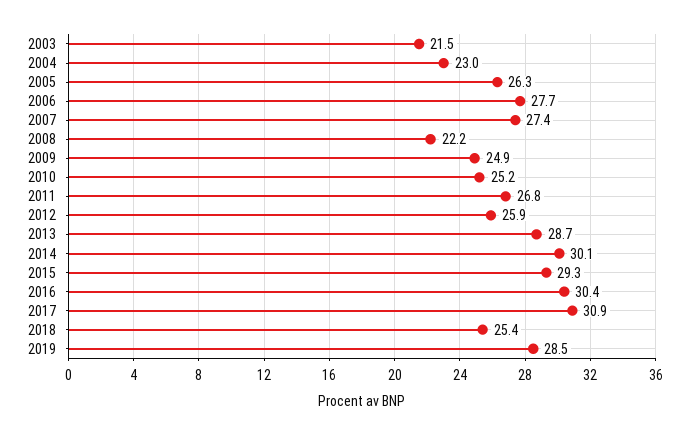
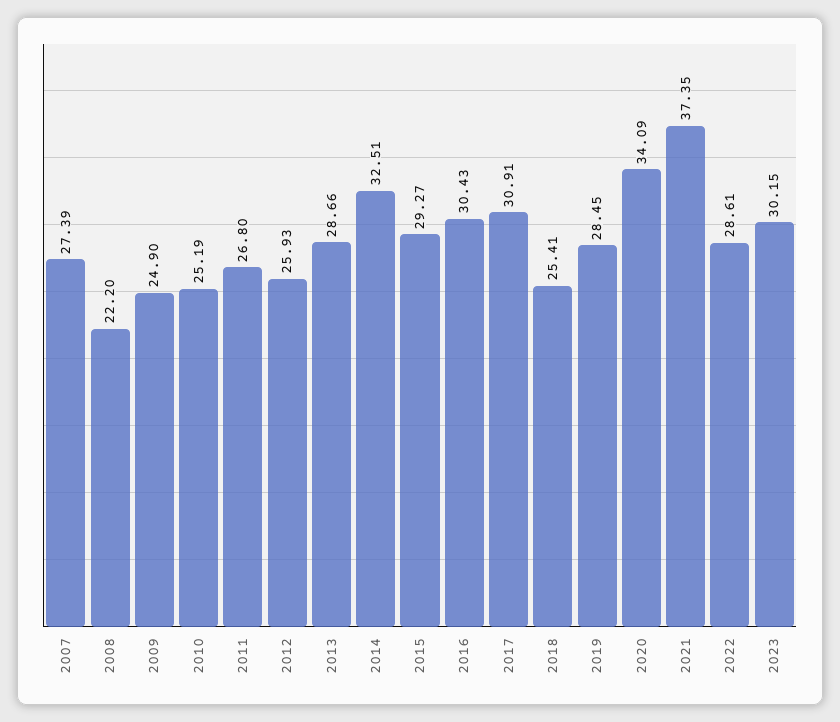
2003: 21.5 -> none
2004: 23 -> none
2005: 26.3 -> none
2006: 27.7 -> none
2014: 30.1 -> 32.51
2020: none -> 34.09
2021: none -> 37.35
2022: none -> 28.61
2023: none -> 30.15

